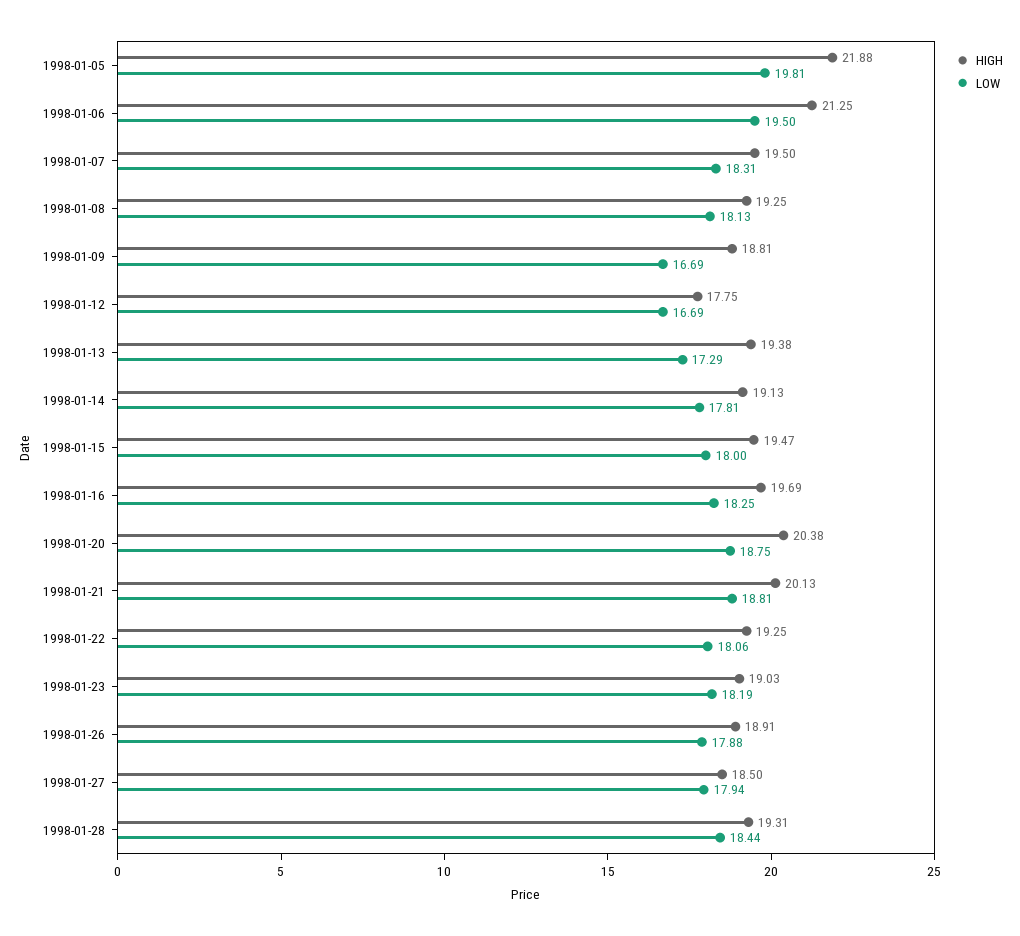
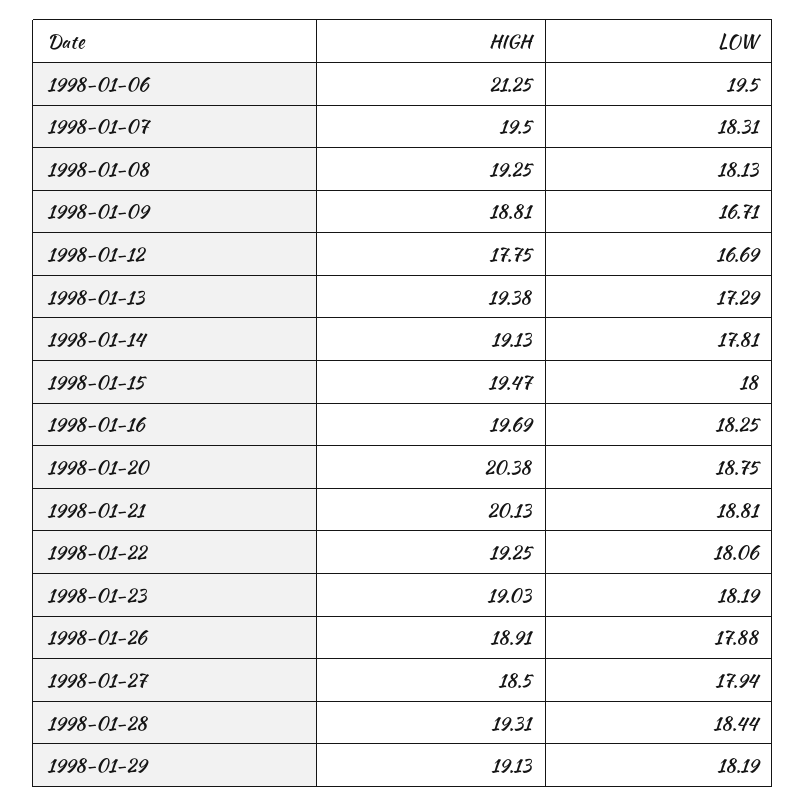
HIGH, 1998-01-05: 21.88 -> none
LOW, 1998-01-05: 19.81 -> none
LOW, 1998-01-09: 16.69 -> 16.71
HIGH, 1998-01-29: none -> 19.13
LOW, 1998-01-29: none -> 18.19

